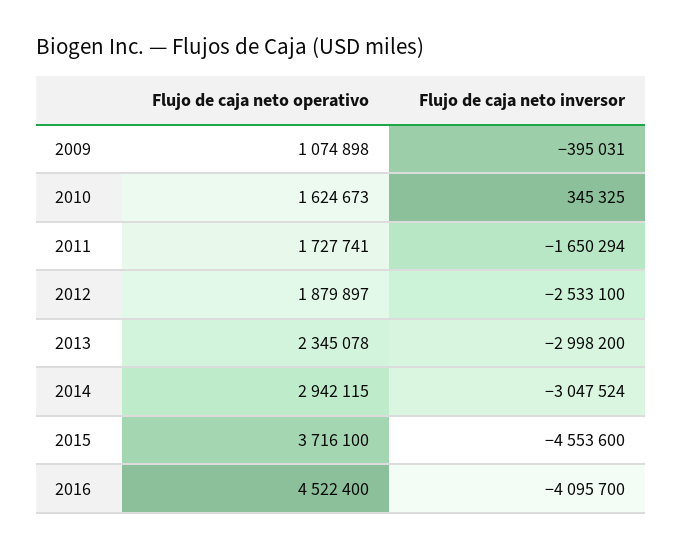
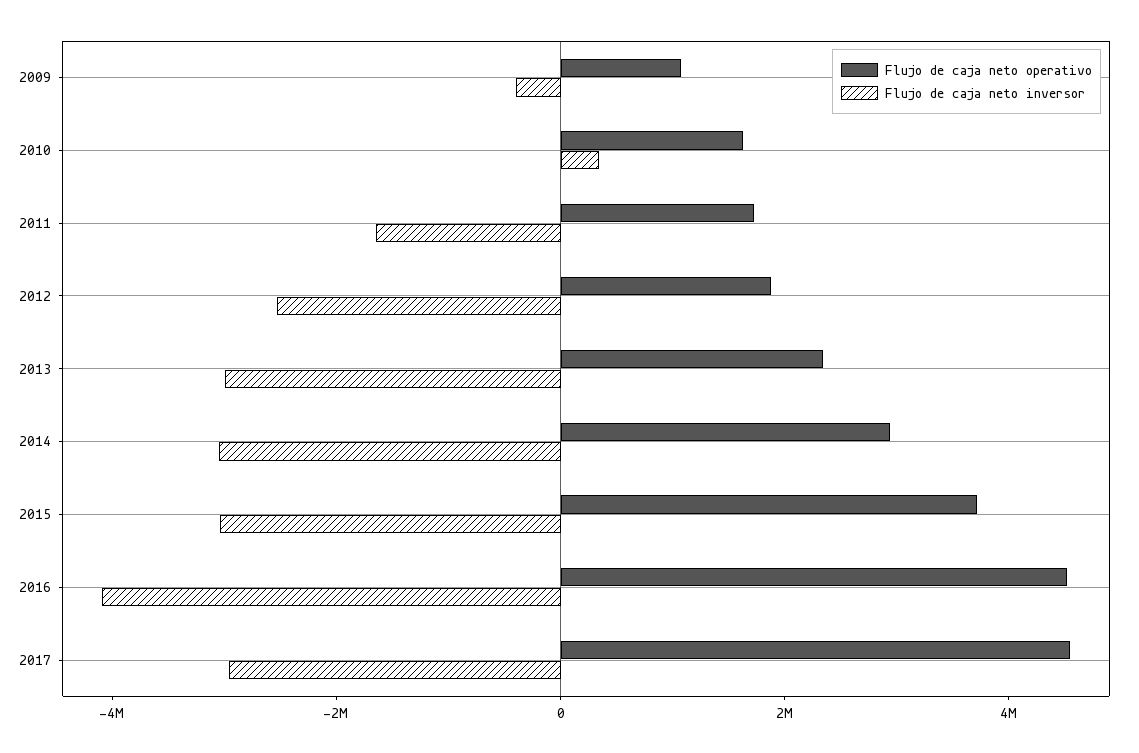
Flujo de caja neto inversor, 2015: -4553600 -> -3000000
Flujo de caja neto operativo, 2017: none -> 4500000
Flujo de caja neto inversor, 2017: none -> -3000000

